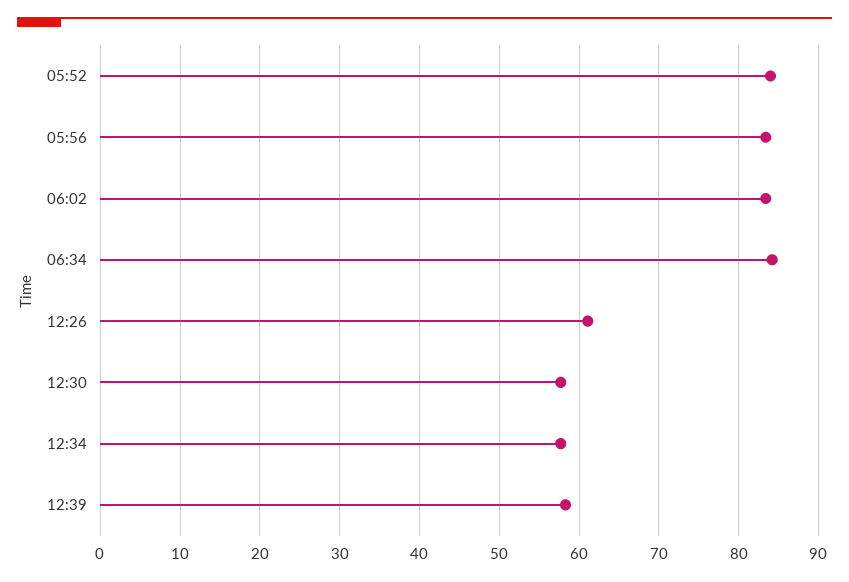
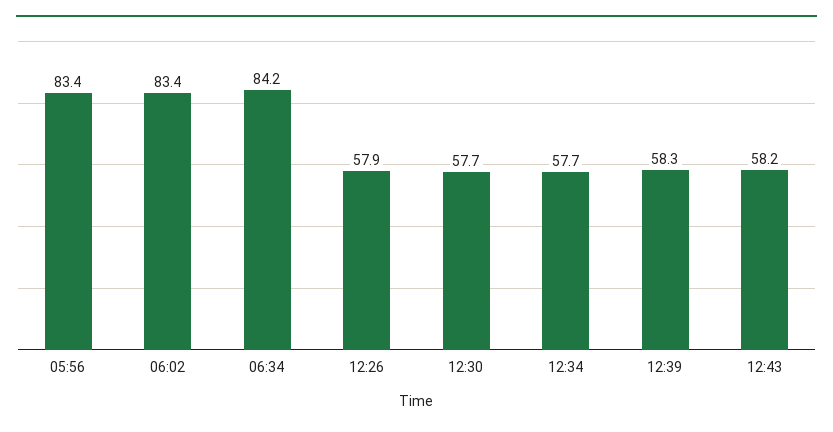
05:52: 84 -> none
12:26: 61 -> 57.9
12:43: none -> 58.2

